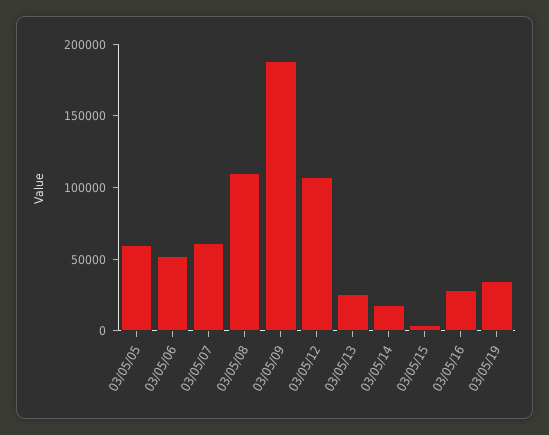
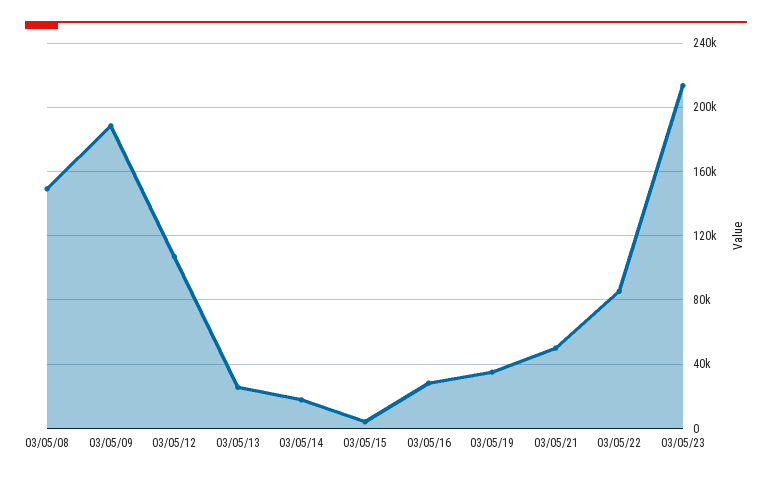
03/05/05: 60000 -> none
03/05/06: 50000 -> none
03/05/07: 60000 -> none
03/05/08: 110000 -> 150000
03/05/21: none -> 50000
03/05/22: none -> 85000
03/05/23: none -> 215000

